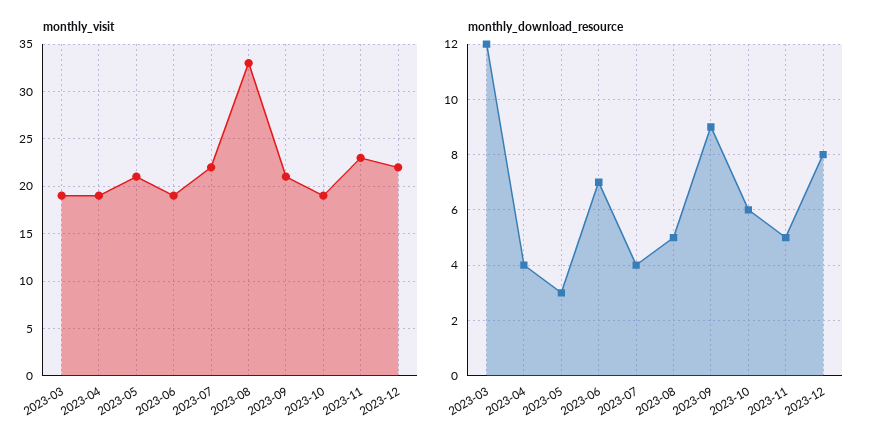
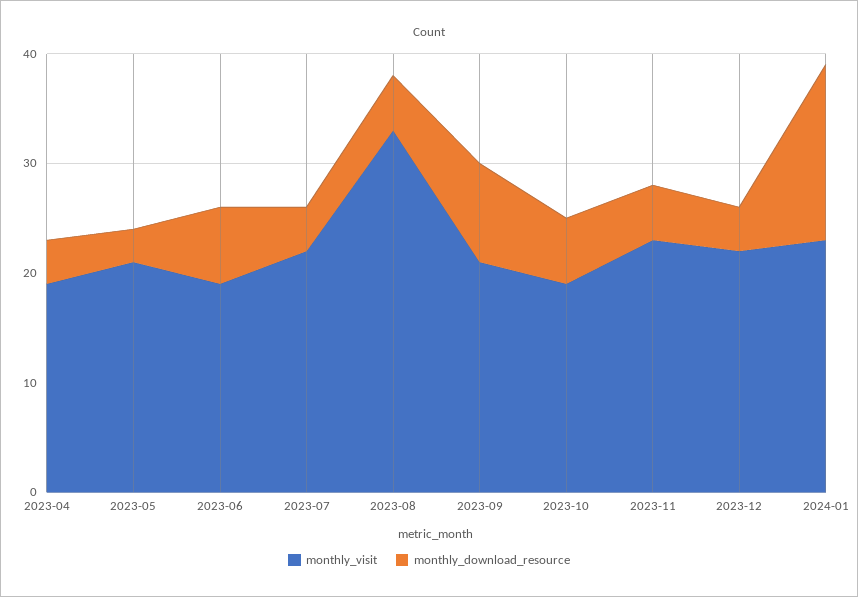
monthly_visit, 2023-03: 19 -> none
monthly_download_resource, 2023-03: 12 -> none
monthly_download_resource, 2023-12: 8 -> 4
monthly_visit, 2024-01: none -> 23
monthly_download_resource, 2024-01: none -> 16

